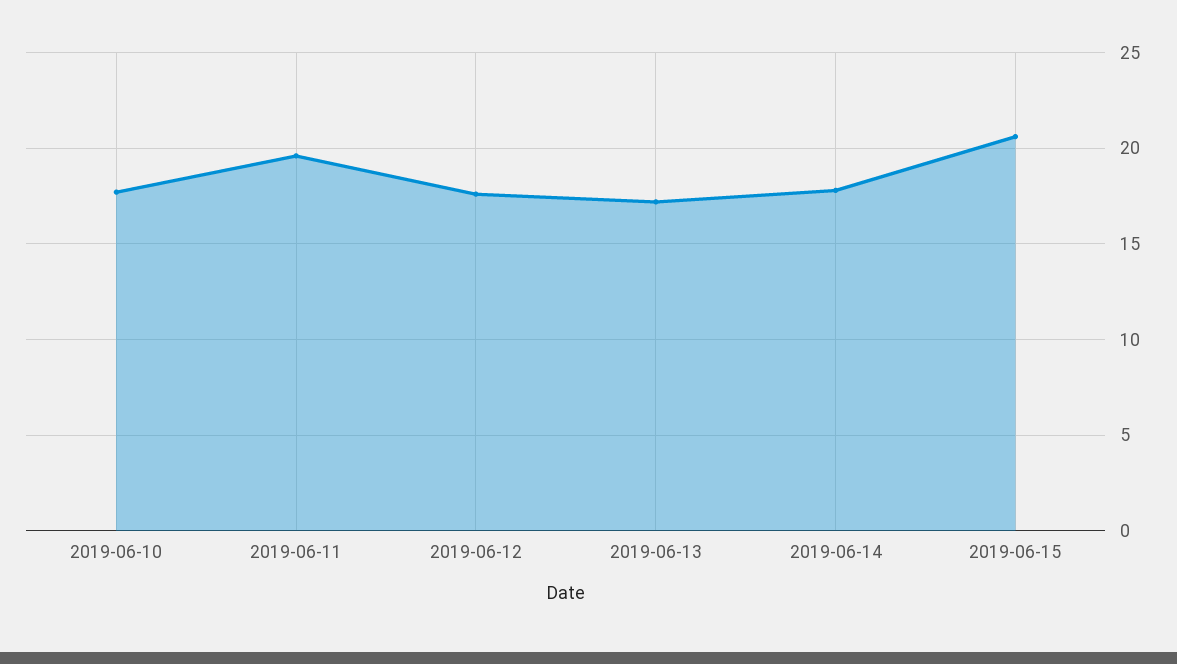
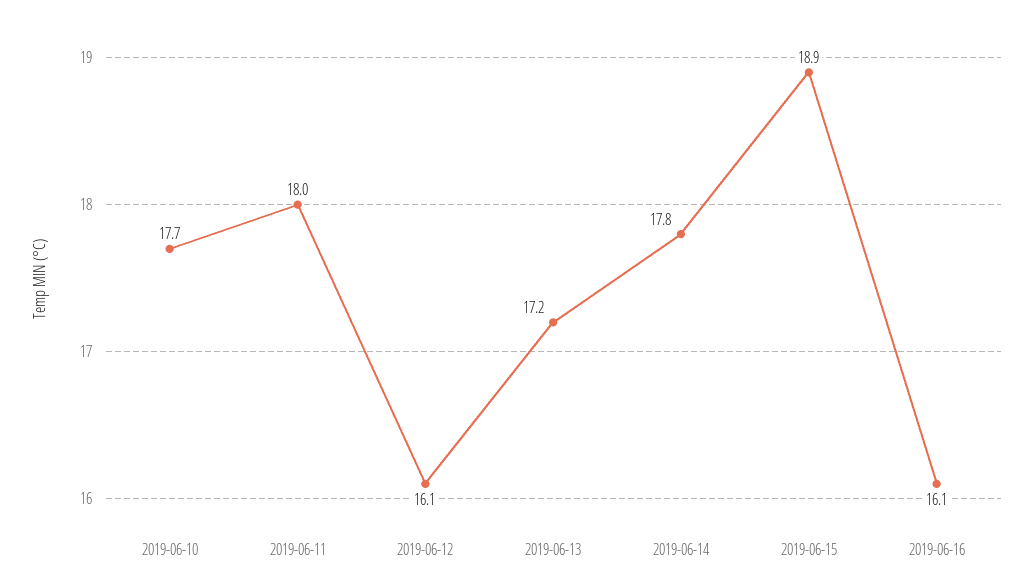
2019-06-11: 19.5 -> 18
2019-06-12: 17.5 -> 16.1
2019-06-15: 20.5 -> 18.9
2019-06-16: none -> 16.1

